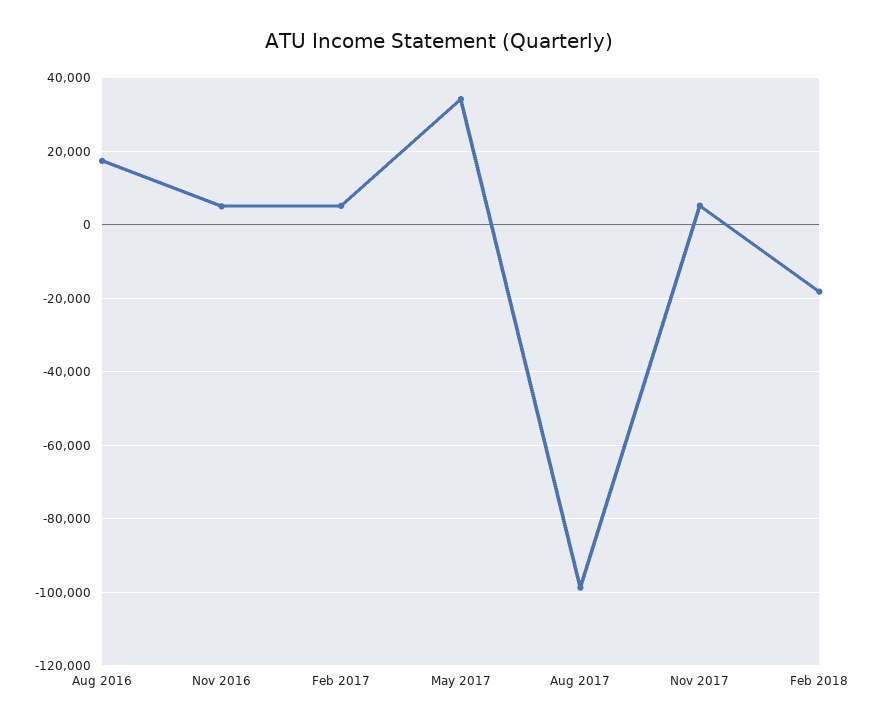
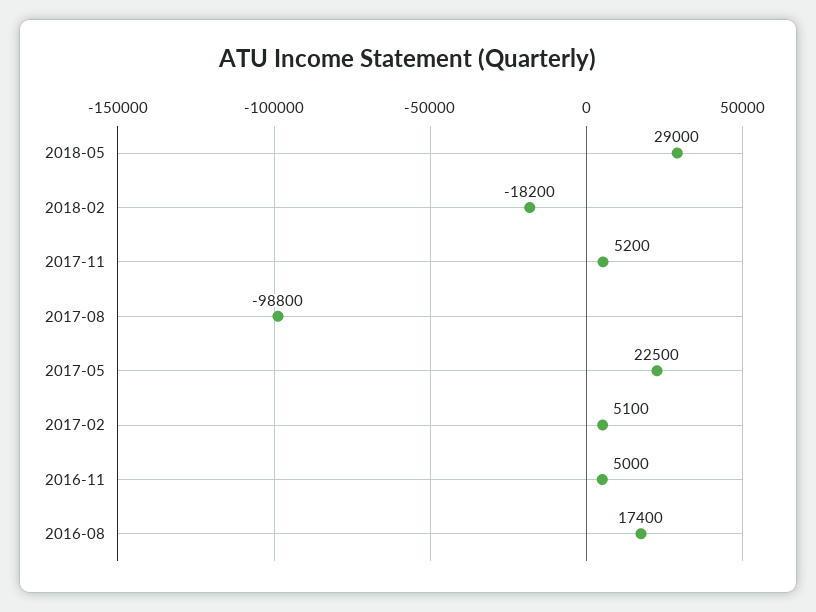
May 2017: 34000 -> 22500
2018-05: none -> 29000

